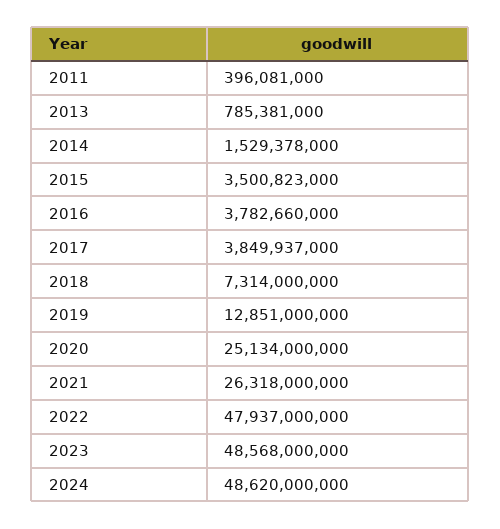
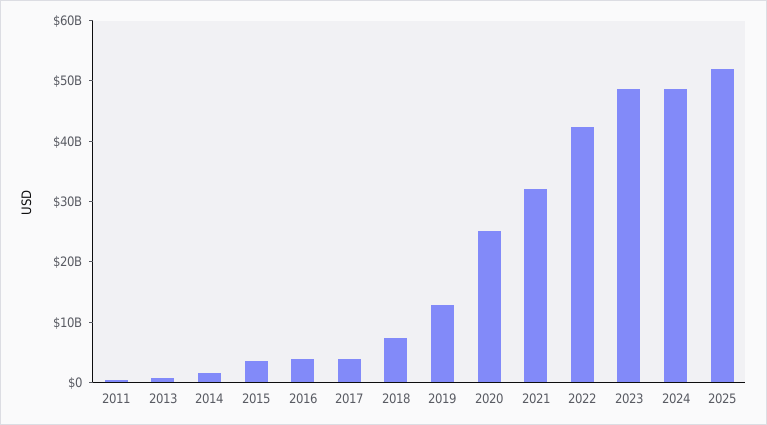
2021: 26318000000 -> 32000000000
2022: 47937000000 -> 42000000000
2025: none -> 52000000000

